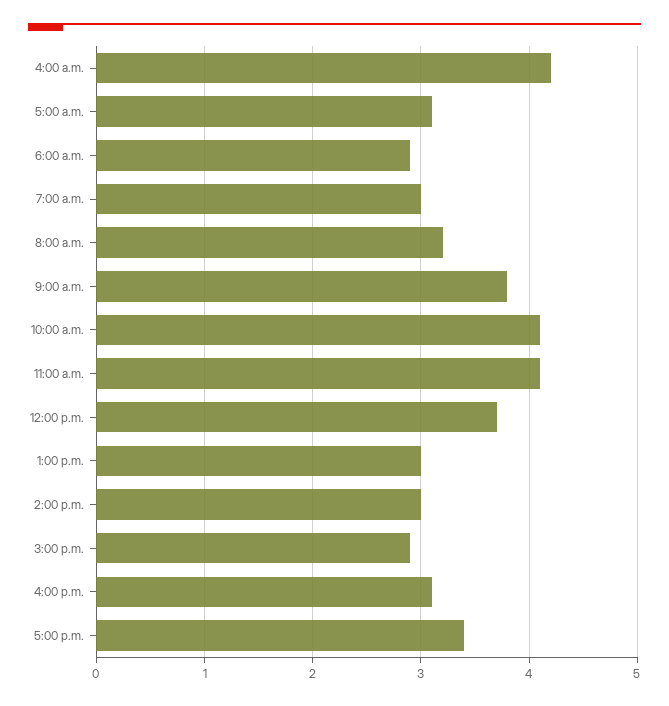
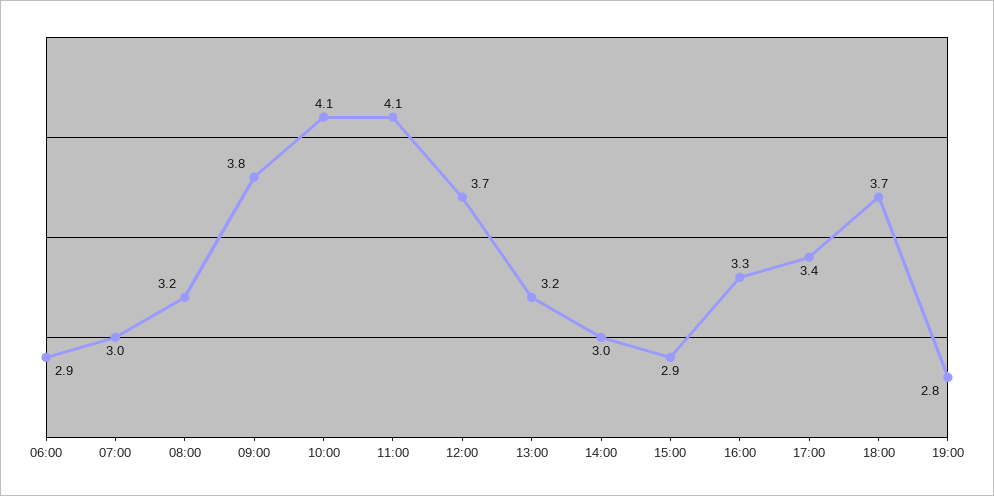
4:00 a.m.: 4.2 -> none
5:00 a.m.: 3.1 -> none
1:00 p.m.: 3 -> 3.2
4:00 p.m.: 3.1 -> 3.3
18:00: none -> 3.7
19:00: none -> 2.8

